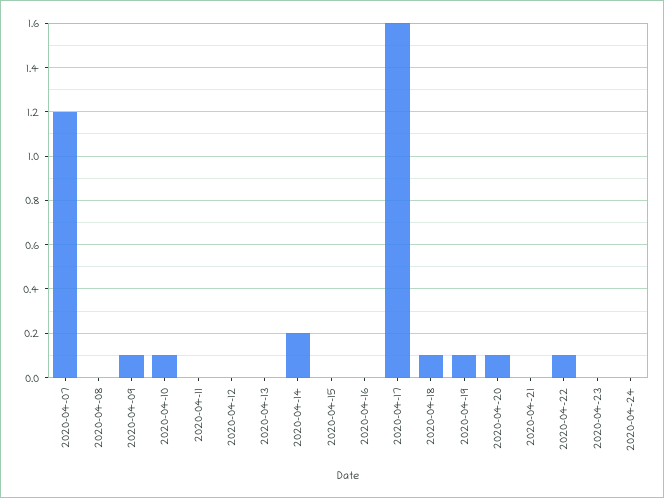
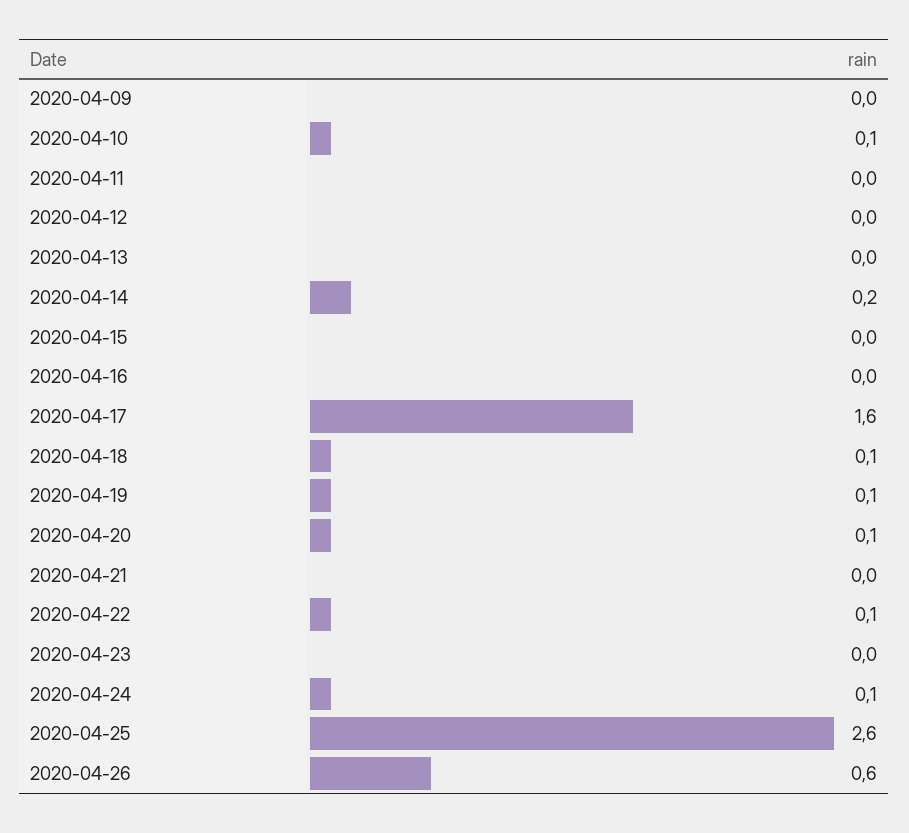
2020-04-07: 1.2 -> none
2020-04-08: 0 -> none
2020-04-09: 0.1 -> 0
2020-04-24: 0 -> 0.1
2020-04-25: none -> 2.6
2020-04-26: none -> 0.6

